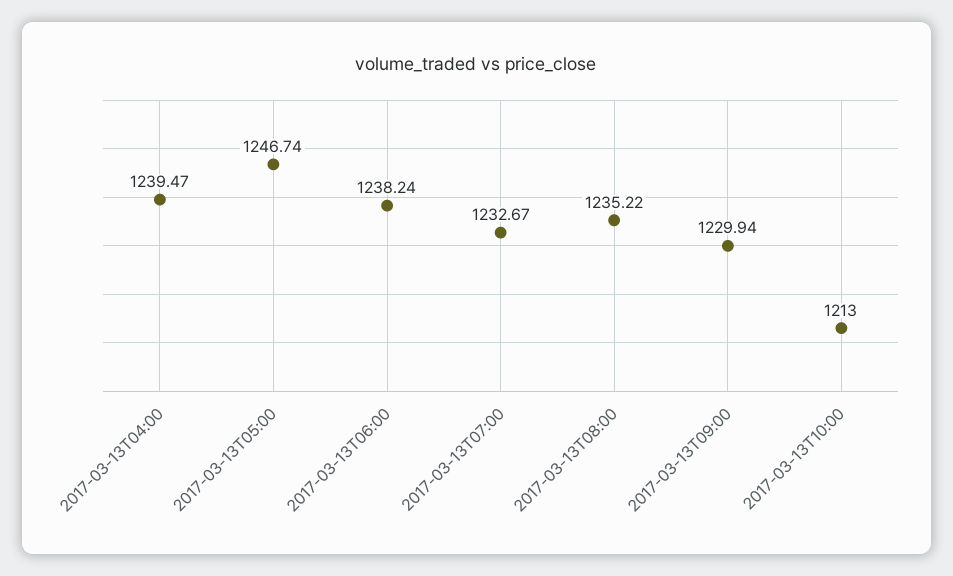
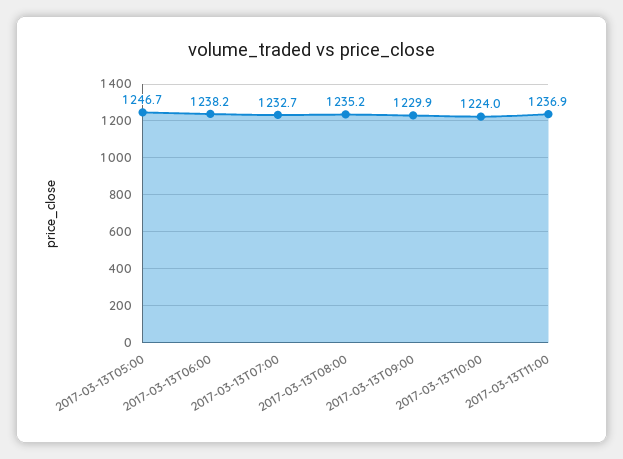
2017-03-13T04:00: 1239.47 -> none
2017-03-13T10:00: 1213 -> 1224
2017-03-13T11:00: none -> 1236.9

